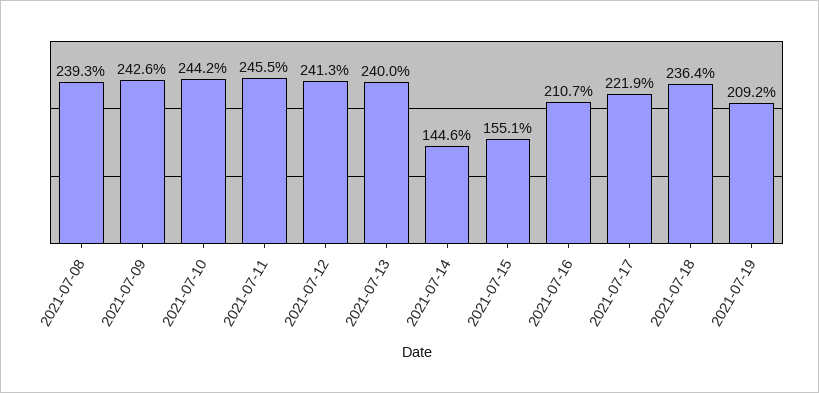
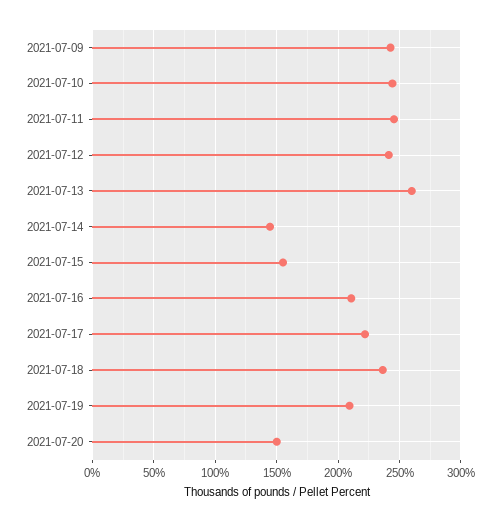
2021-07-08: 239.3 -> none
2021-07-13: 240 -> 260
2021-07-20: none -> 150

